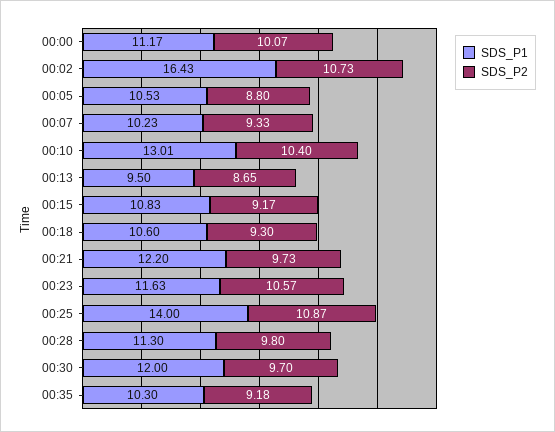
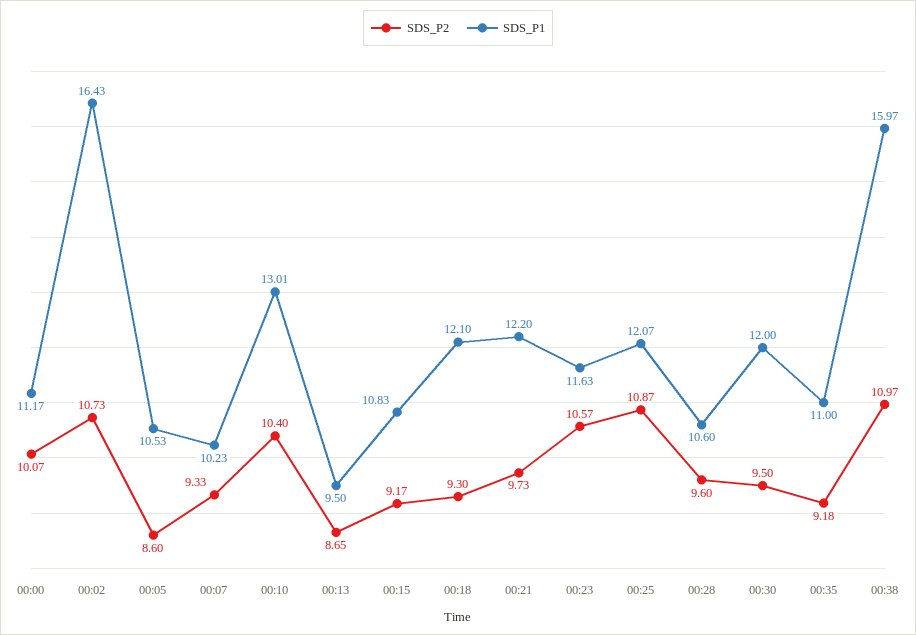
SDS_P2, 00:05: 8.8 -> 8.6
SDS_P1, 00:18: 10.6 -> 12.1
SDS_P1, 00:25: 14 -> 12.07
SDS_P1, 00:28: 11.3 -> 10.6
SDS_P2, 00:28: 9.8 -> 9.6
SDS_P2, 00:30: 9.7 -> 9.5
SDS_P1, 00:35: 10.3 -> 11
SDS_P2, 00:38: none -> 10.97
SDS_P1, 00:38: none -> 15.97

